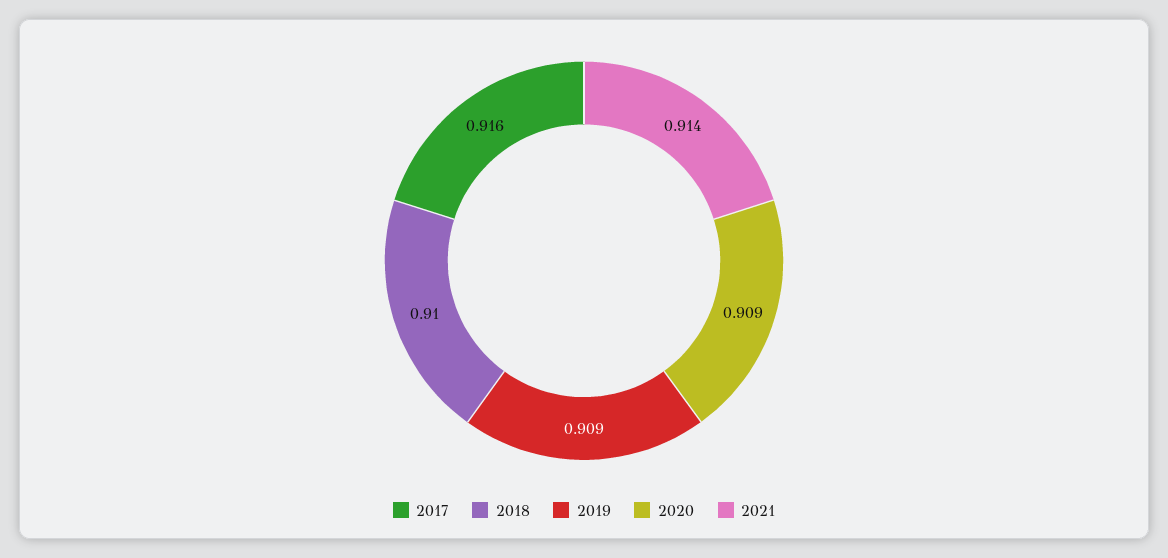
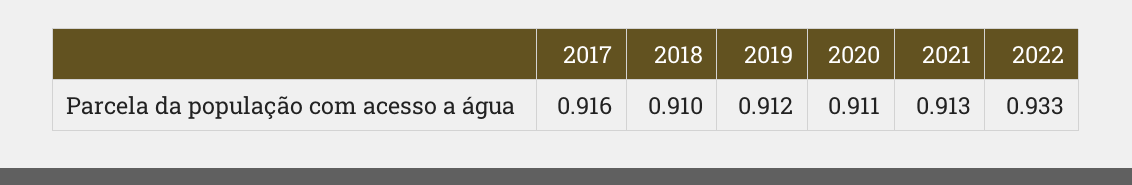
2019: 0.909 -> 0.912
2020: 0.909 -> 0.911
2021: 0.914 -> 0.913
2022: none -> 0.933

